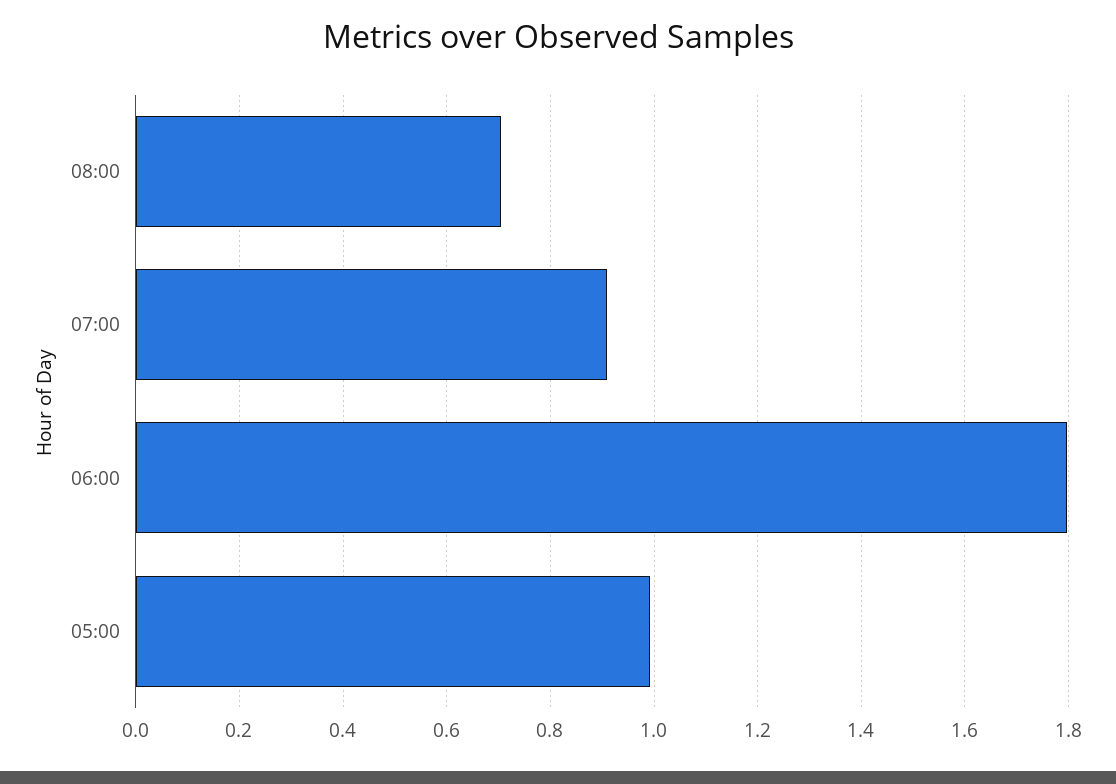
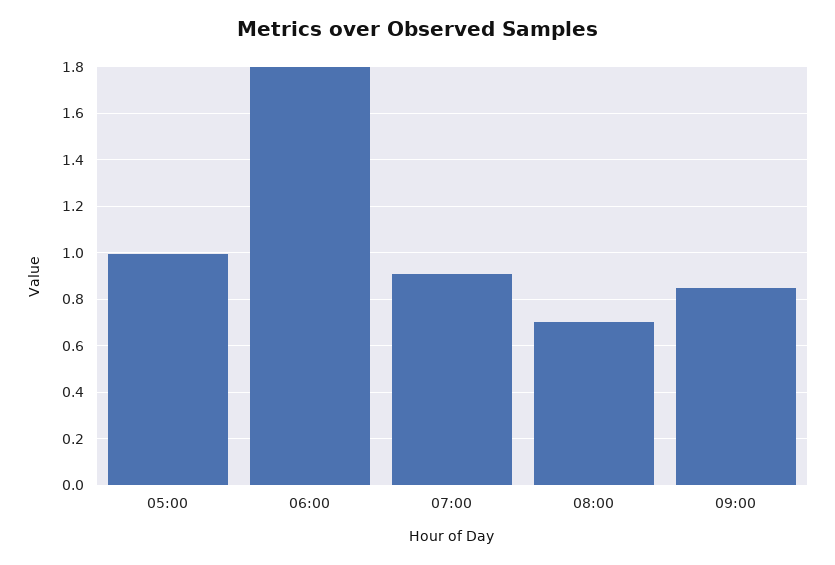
09:00: none -> 0.85

